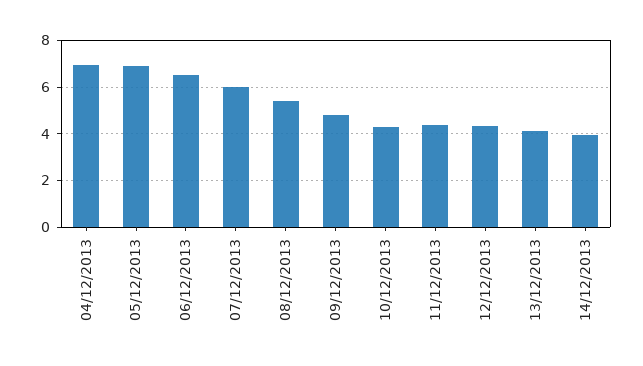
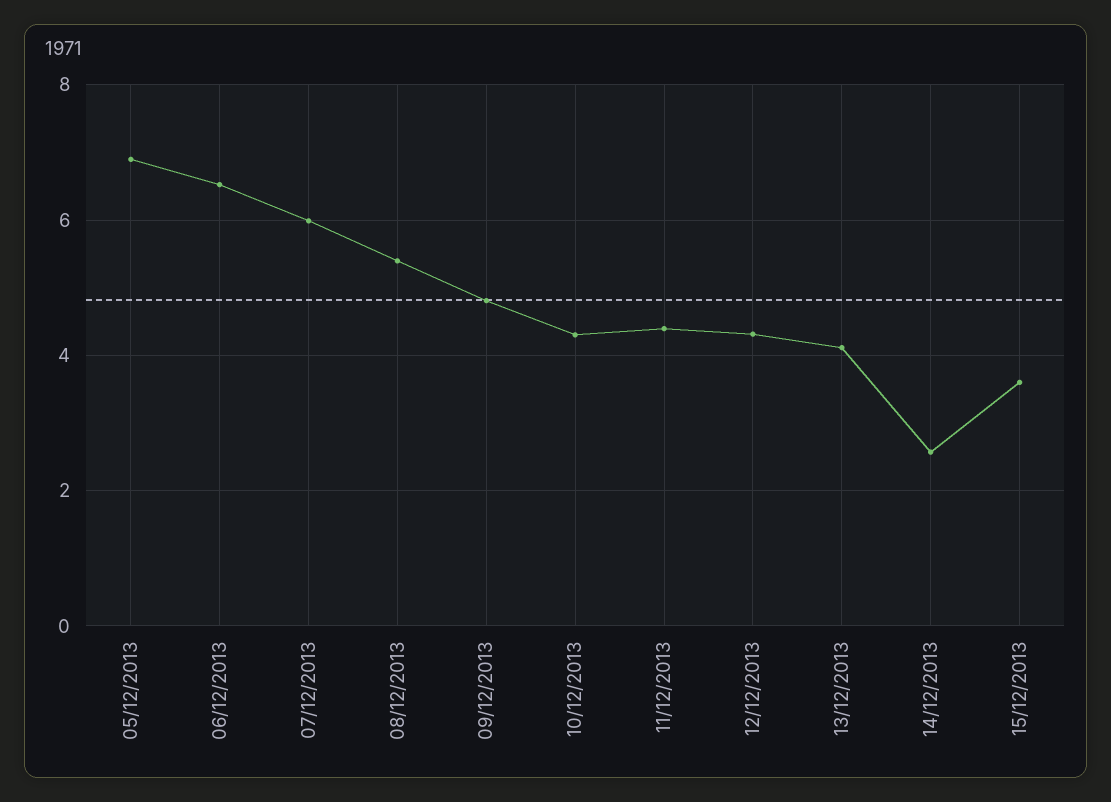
04/12/2013: 7 -> none
14/12/2013: 4 -> 2.6
15/12/2013: none -> 3.6

